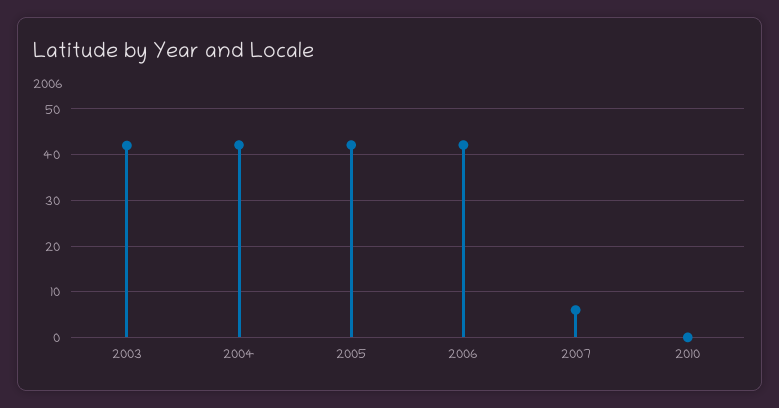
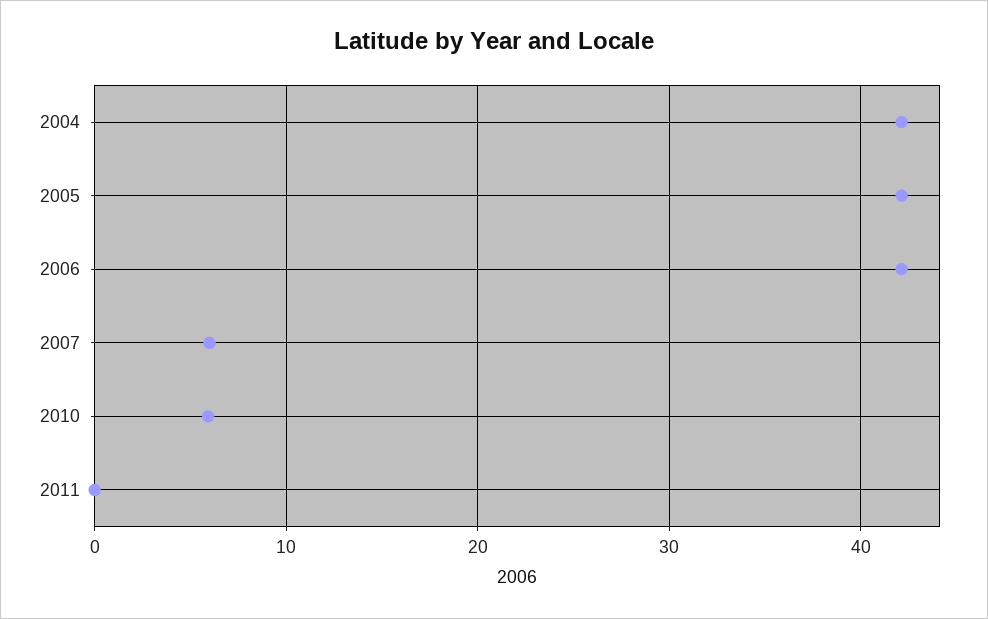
2003: 42 -> none
2010: 0 -> 6
2011: none -> 0

